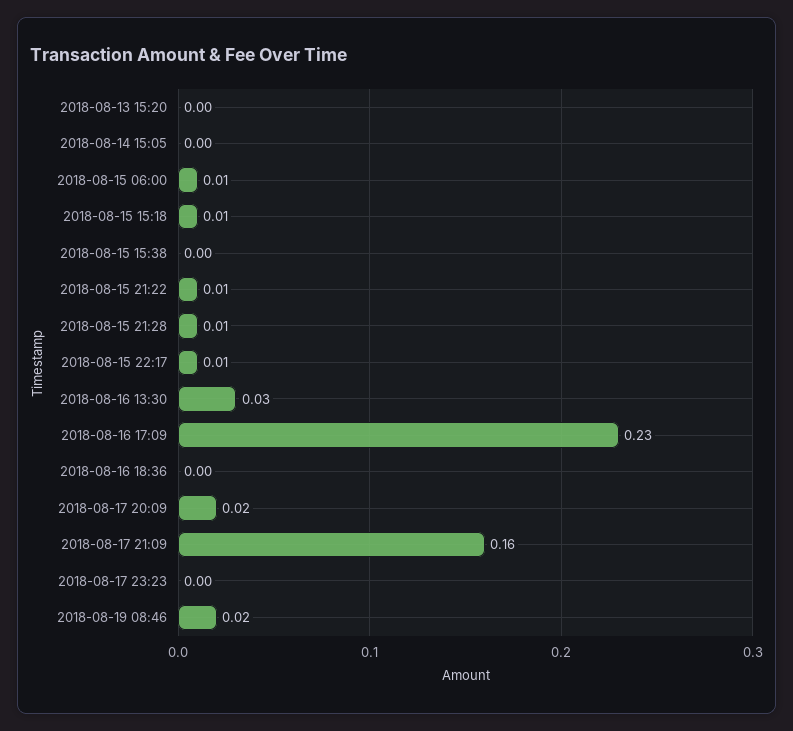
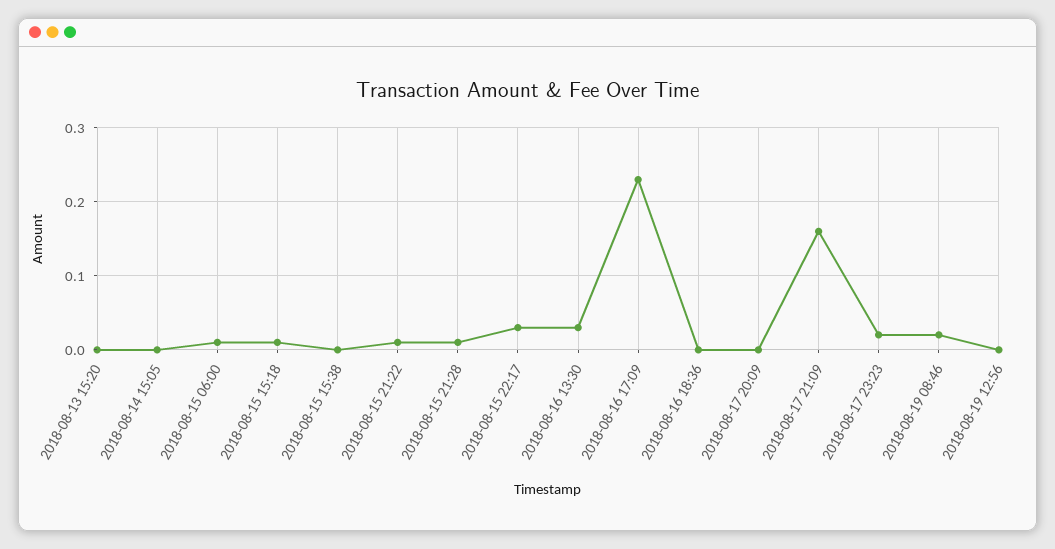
2018-08-15 22:17: 0.01 -> 0.03
2018-08-17 20:09: 0.02 -> 0
2018-08-17 23:23: 0 -> 0.02
2018-08-19 12:56: none -> 0

